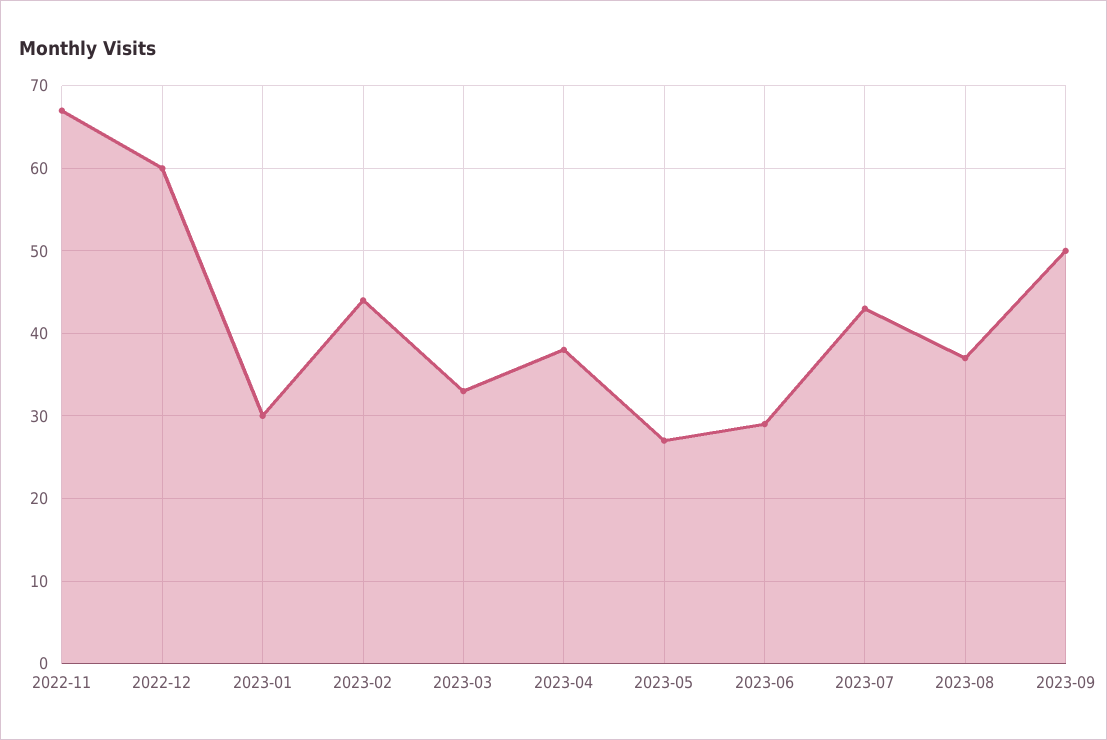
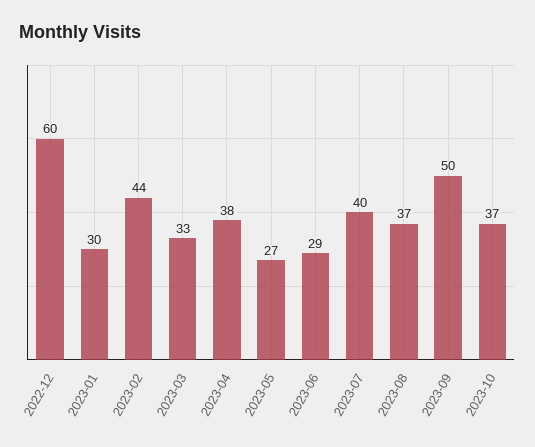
2022-11: 67 -> none
2023-07: 43 -> 40
2023-10: none -> 37

